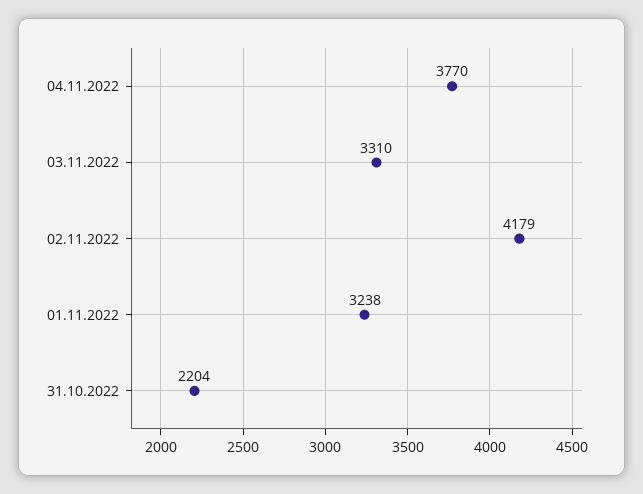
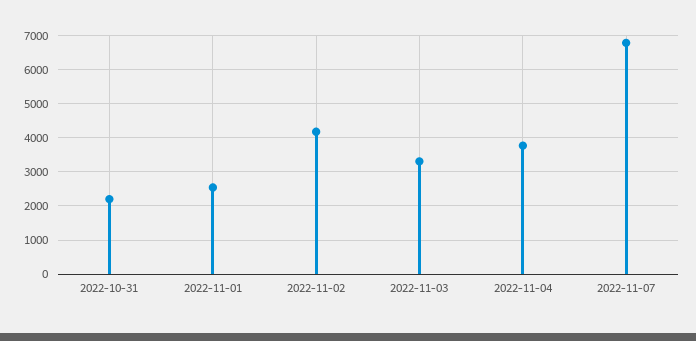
01.11.2022: 3238 -> 2600
2022-11-07: none -> 6800

